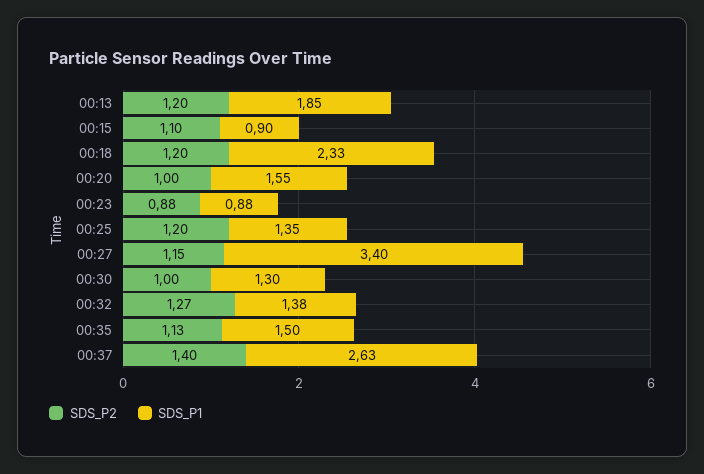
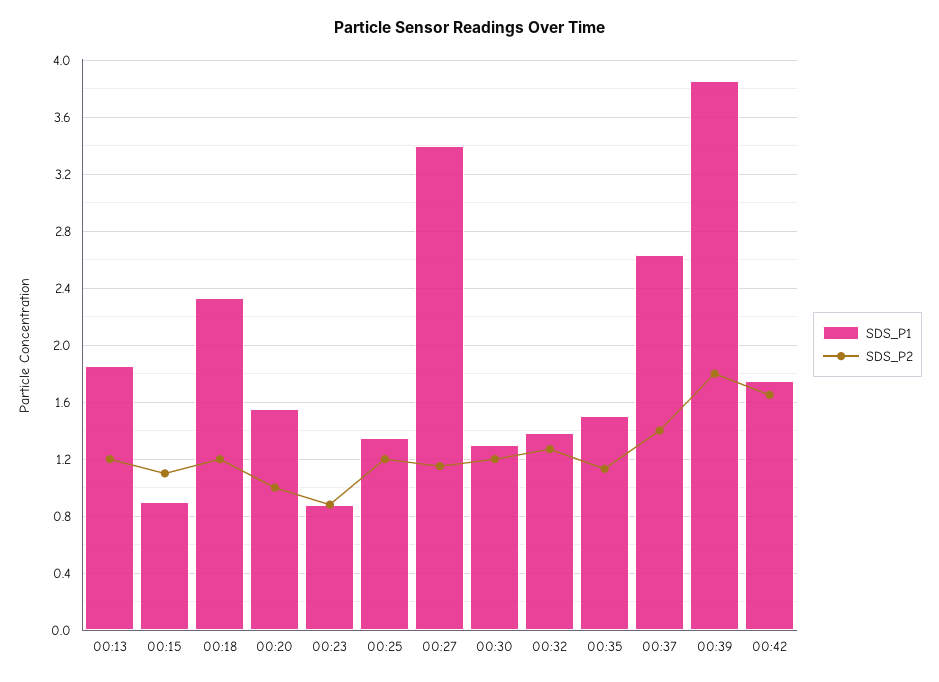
SDS_P2, 00:30: 1 -> 1.2
SDS_P1, 00:39: none -> 3.85
SDS_P2, 00:39: none -> 1.8
SDS_P1, 00:42: none -> 1.75
SDS_P2, 00:42: none -> 1.65

